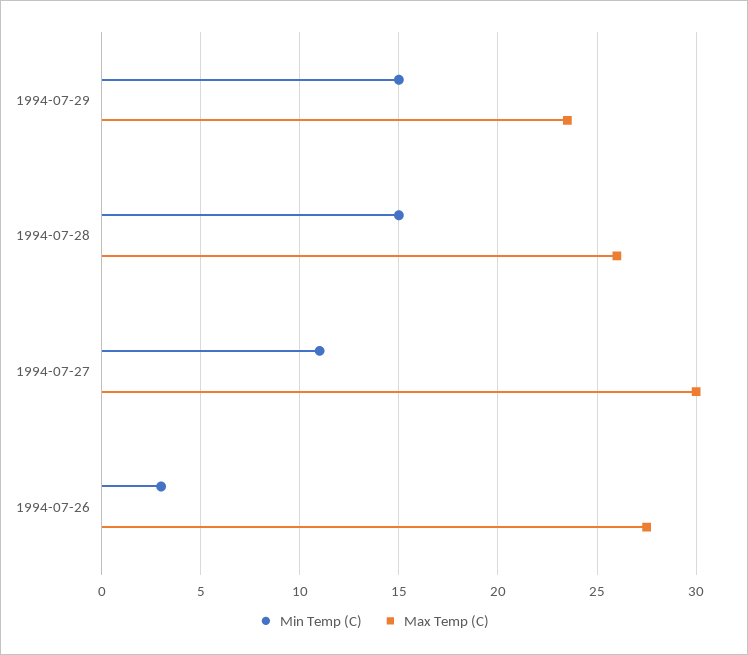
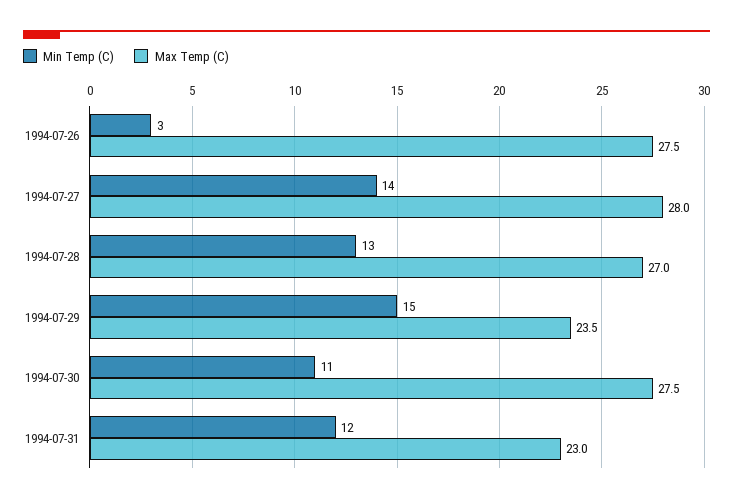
Min Temp (C), 1994-07-28: 15 -> 13
Max Temp (C), 1994-07-28: 26 -> 27
Min Temp (C), 1994-07-27: 11 -> 14
Max Temp (C), 1994-07-27: 30 -> 28
Min Temp (C), 1994-07-30: none -> 11
Max Temp (C), 1994-07-30: none -> 27.5
Min Temp (C), 1994-07-31: none -> 12
Max Temp (C), 1994-07-31: none -> 23

